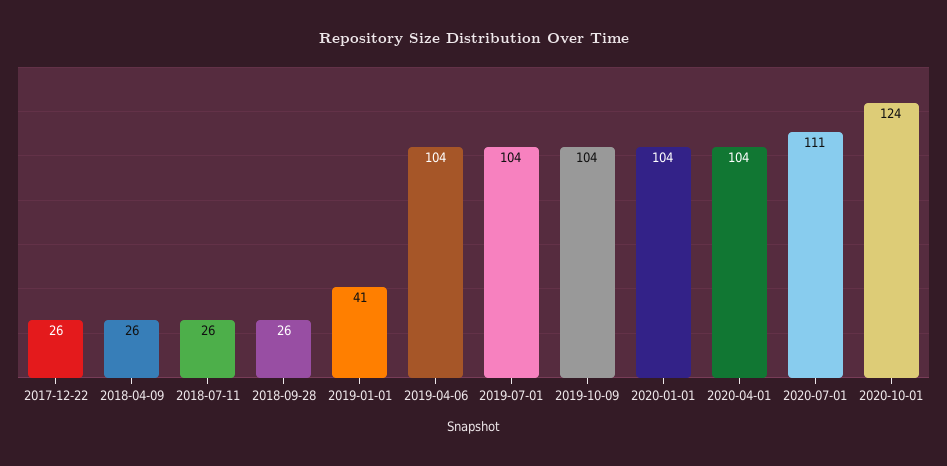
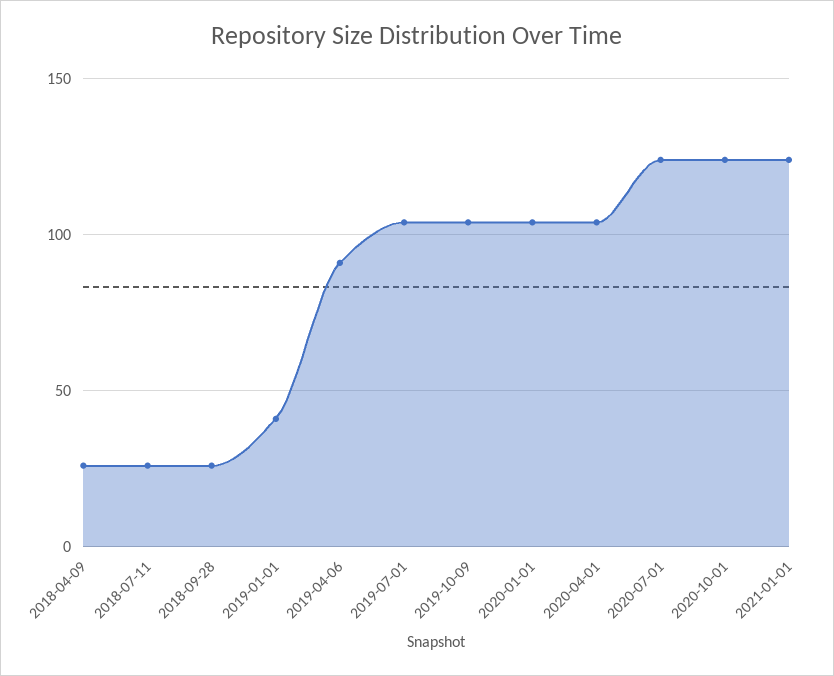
2017-12-22: 26 -> none
2019-04-06: 104 -> 90
2020-07-01: 111 -> 125
2021-01-01: none -> 125

